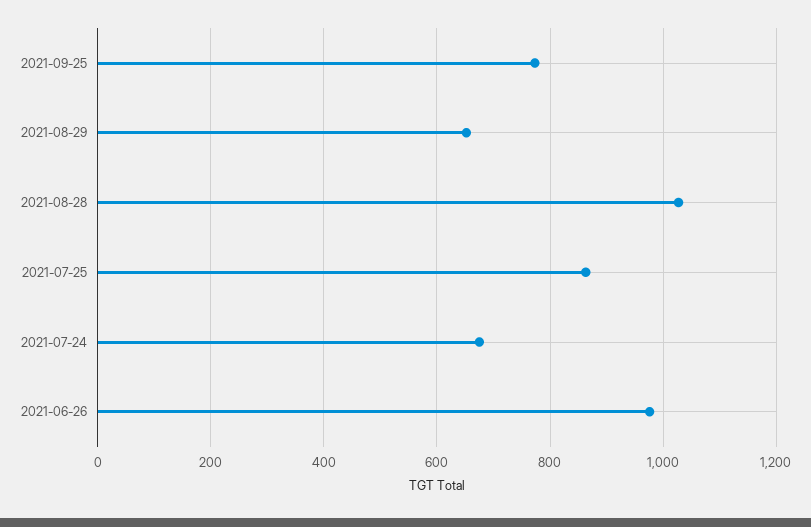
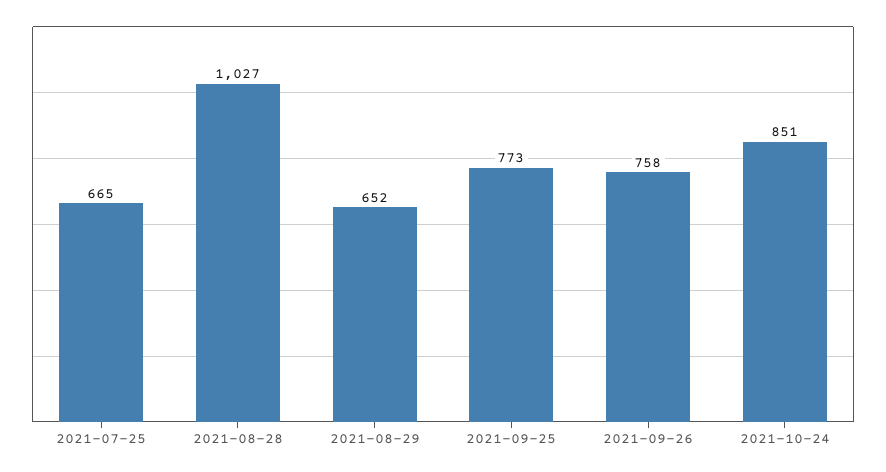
2021-07-25: 860 -> 665
2021-07-24: 680 -> none
2021-06-26: 980 -> none
2021-09-26: none -> 758
2021-10-24: none -> 851

